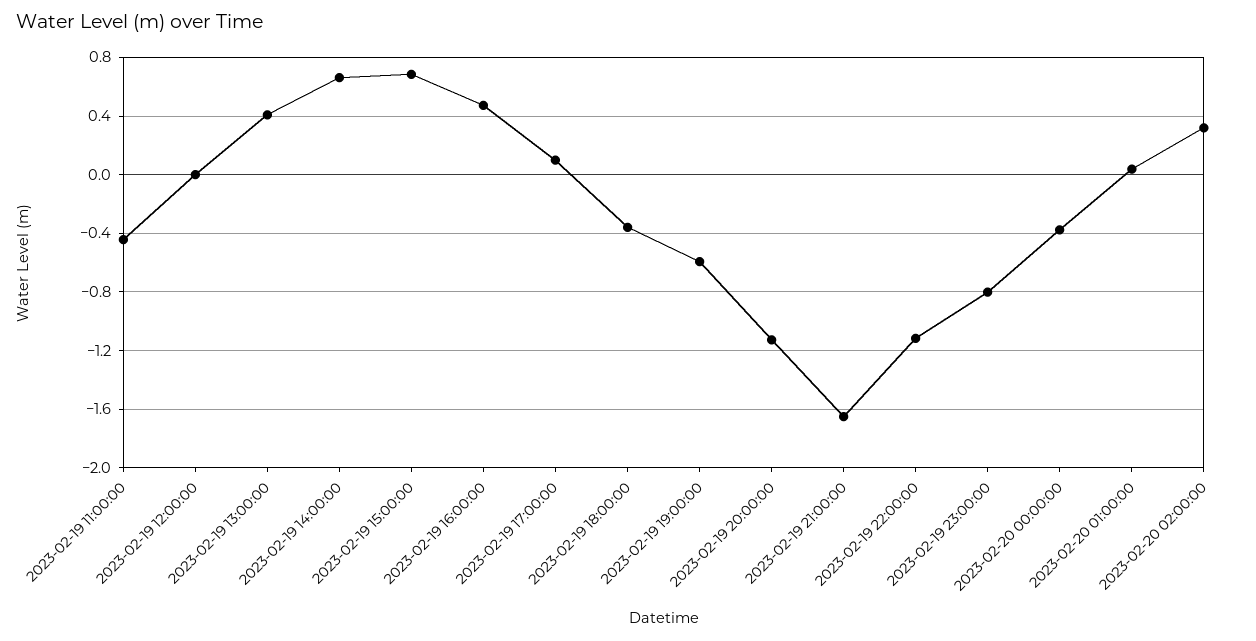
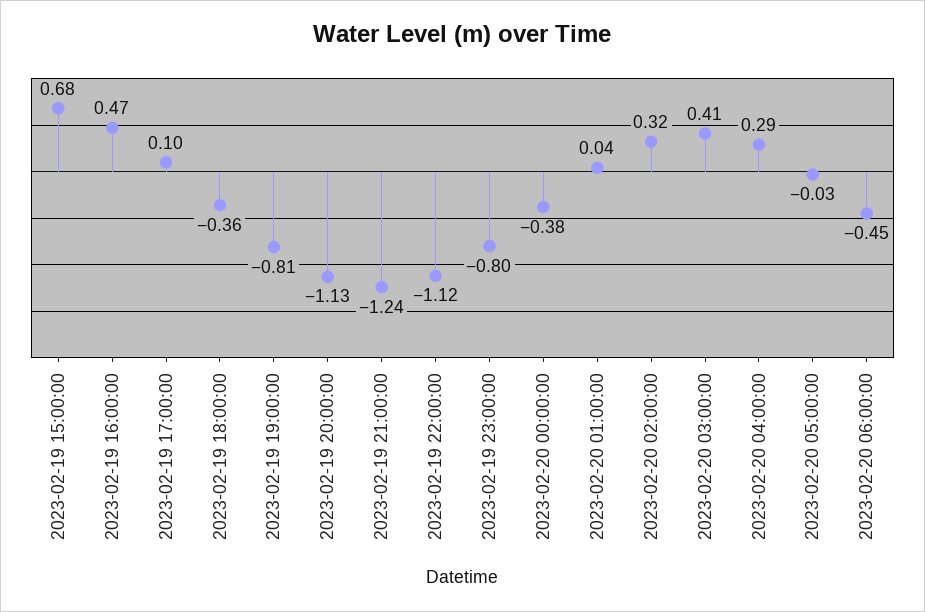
2023-02-19 11:00:00: -0.45 -> none
2023-02-19 12:00:00: 0 -> none
2023-02-19 13:00:00: 0.4 -> none
2023-02-19 14:00:00: 0.65 -> none
2023-02-19 19:00:00: -0.6 -> -0.81
2023-02-19 21:00:00: -1.65 -> -1.24
2023-02-20 03:00:00: none -> 0.41
2023-02-20 04:00:00: none -> 0.29
2023-02-20 05:00:00: none -> -0.03
2023-02-20 06:00:00: none -> -0.45

